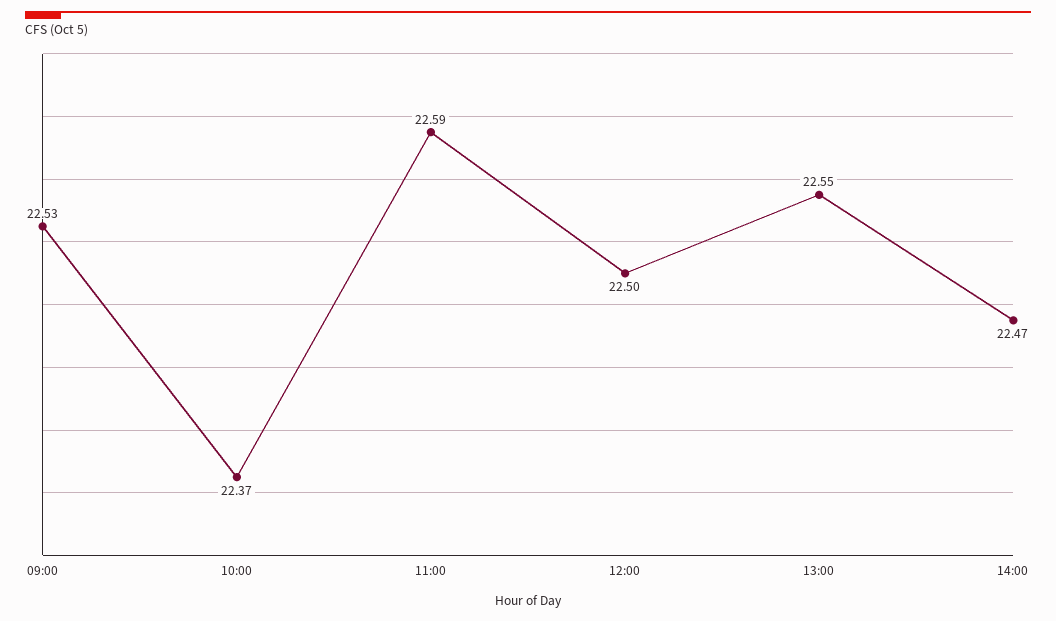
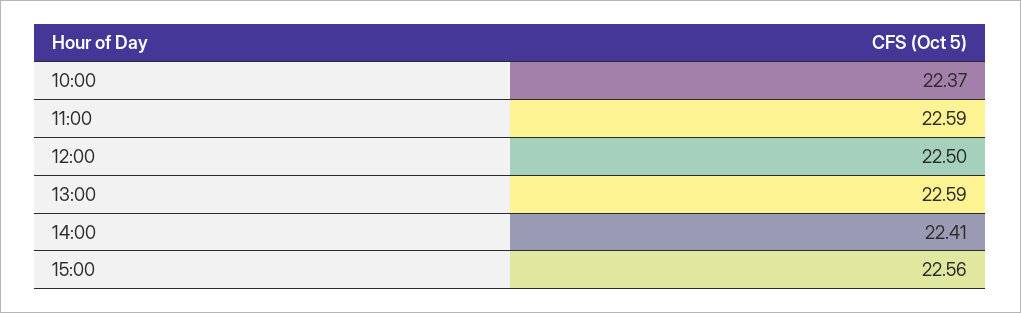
09:00: 22.53 -> none
13:00: 22.55 -> 22.59
14:00: 22.47 -> 22.41
15:00: none -> 22.56

